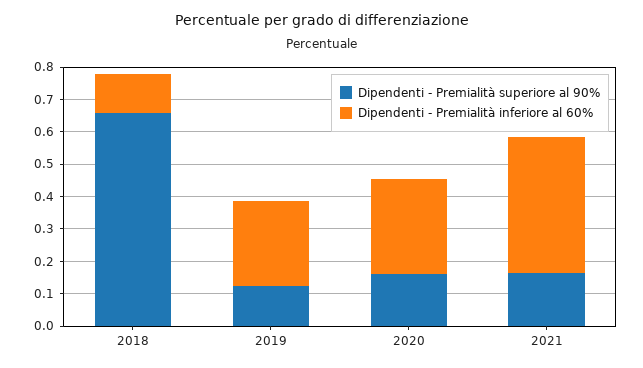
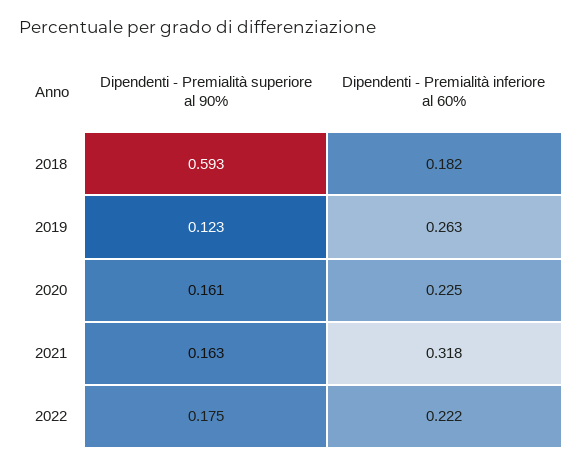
Dipendenti - Premialità superiore al 90%, 2018: 0.65 -> 0.593
Dipendenti - Premialità inferiore al 60%, 2018: 0.125 -> 0.182
Dipendenti - Premialità inferiore al 60%, 2020: 0.3 -> 0.225
Dipendenti - Premialità inferiore al 60%, 2021: 0.425 -> 0.318
Dipendenti - Premialità superiore al 90%, 2022: none -> 0.175
Dipendenti - Premialità inferiore al 60%, 2022: none -> 0.222

